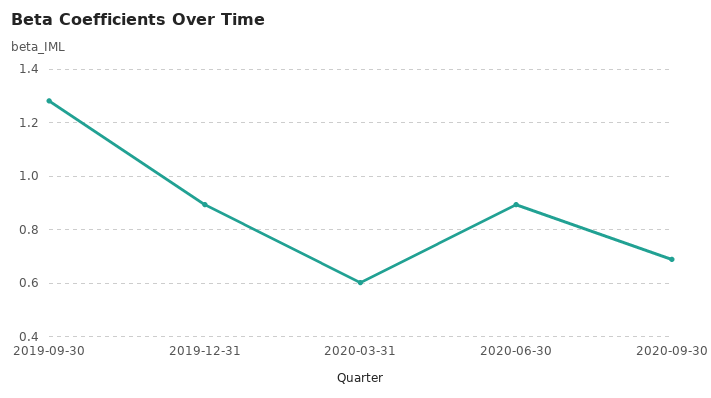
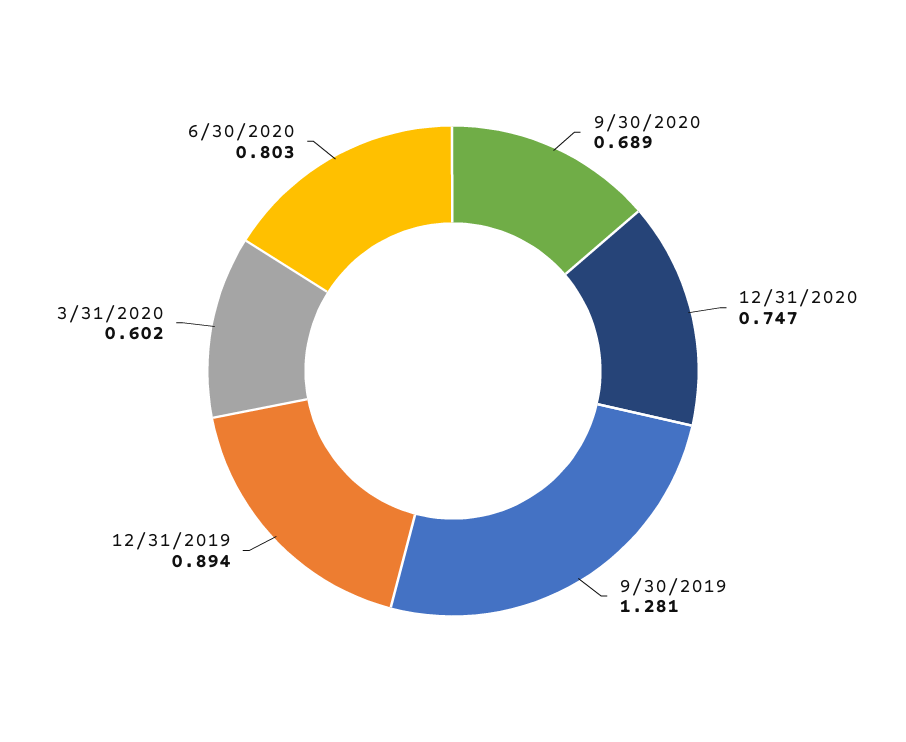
2020-06-30: 0.9 -> 0.803
12/31/2020: none -> 0.747

